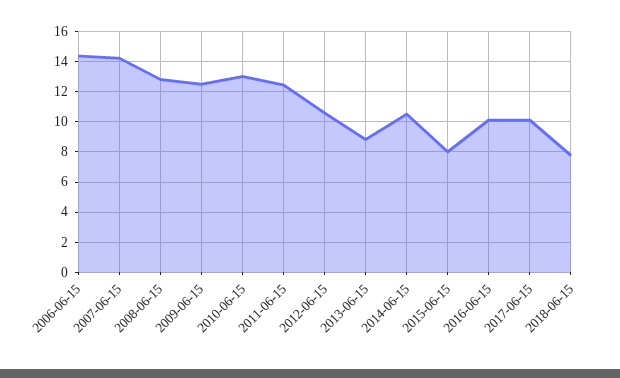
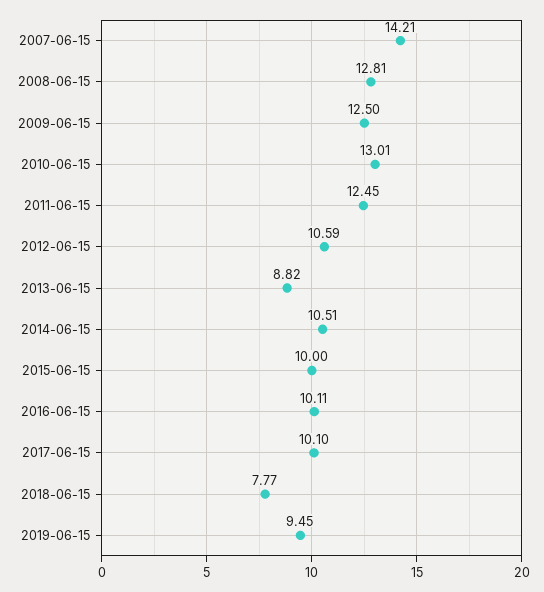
2006-06-15: 14.5 -> none
2015-06-15: 8 -> 10
2019-06-15: none -> 9.45

